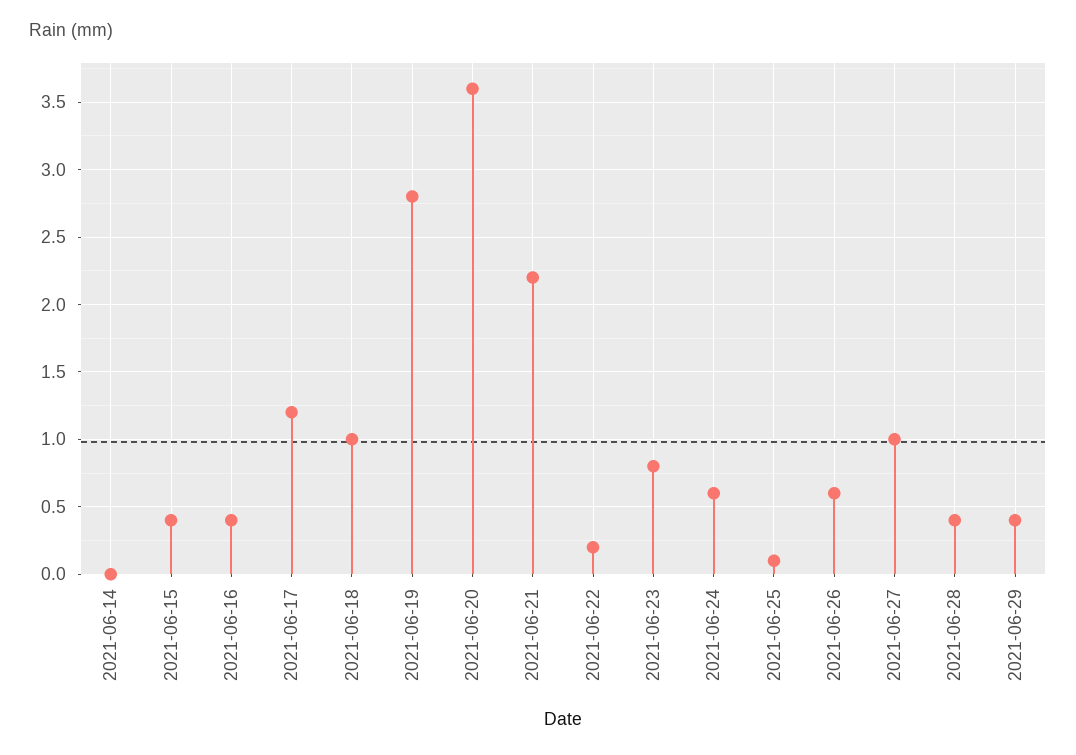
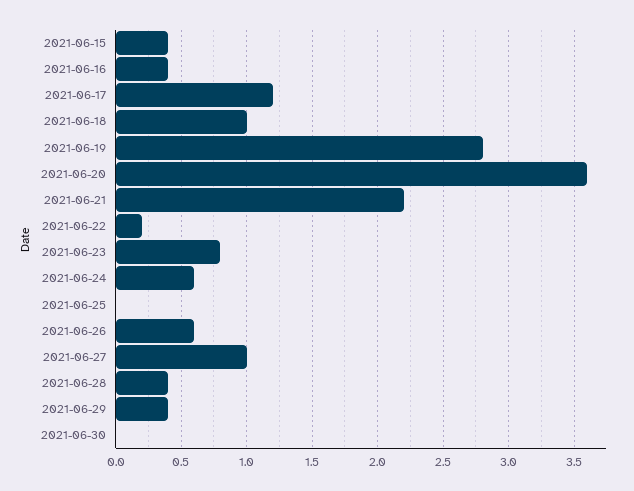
2021-06-14: 0 -> none
2021-06-25: 0.1 -> 0
2021-06-30: none -> 0

